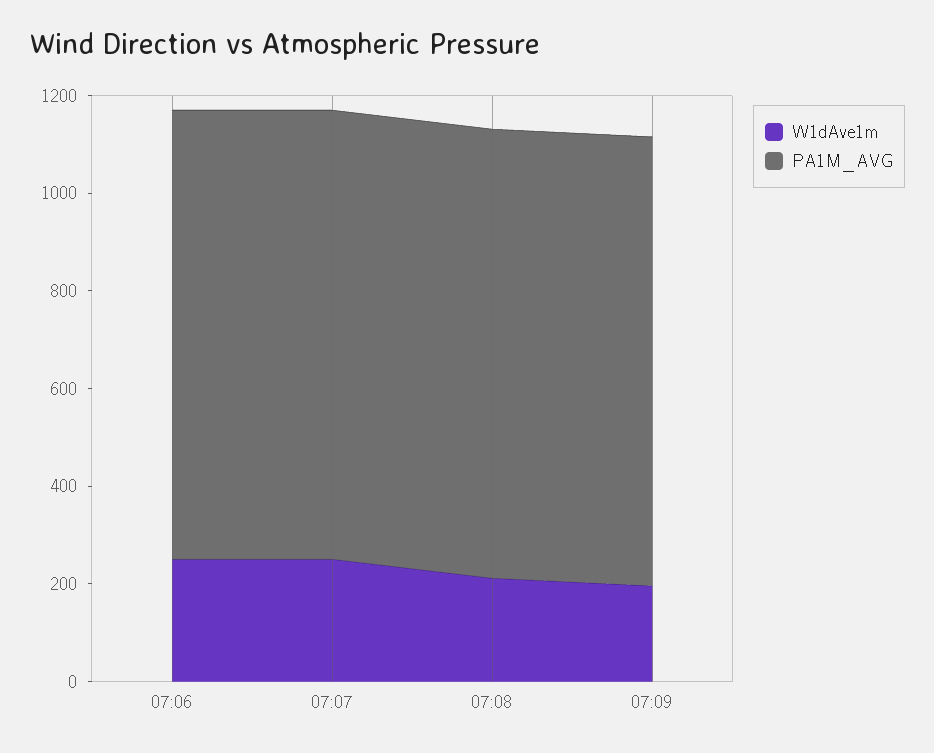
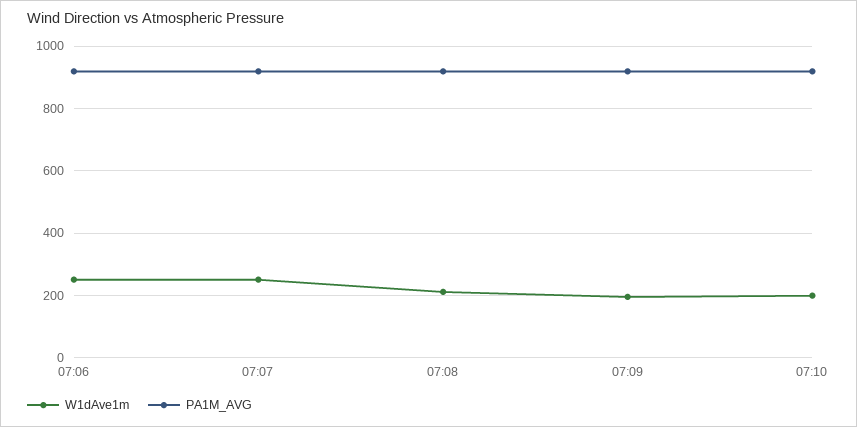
W1dAve1m, 07:10: none -> 200
PA1M_AVG, 07:10: none -> 920

